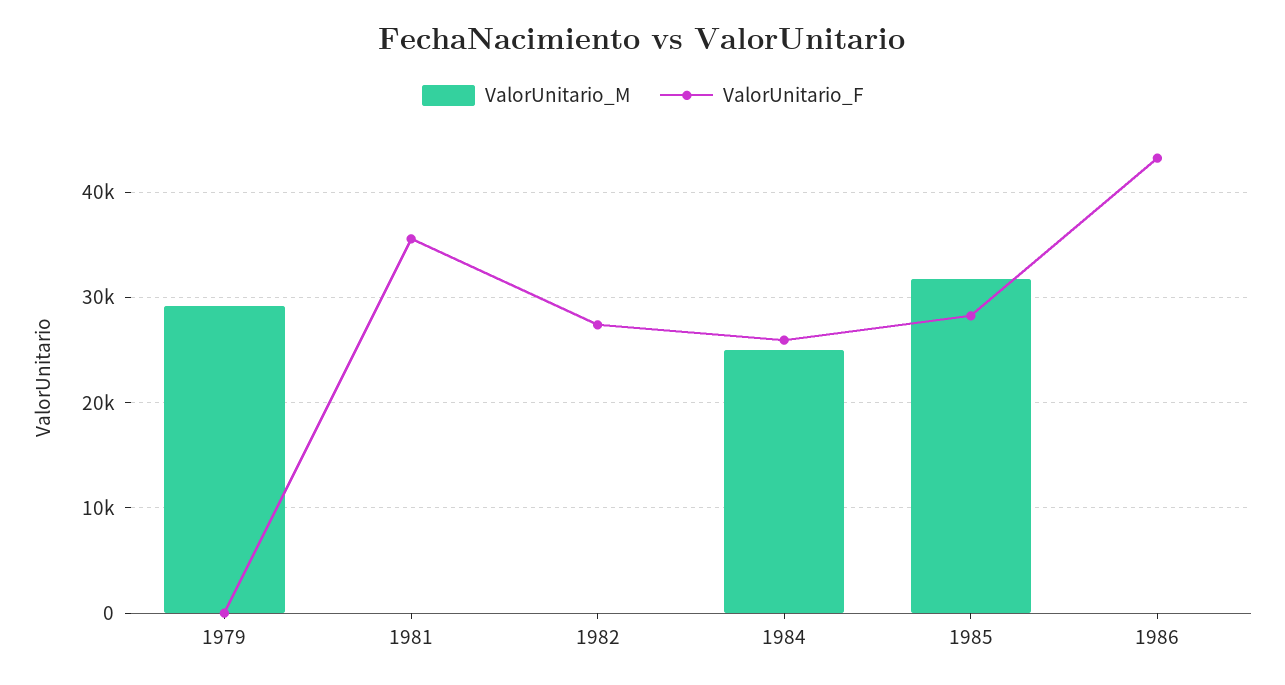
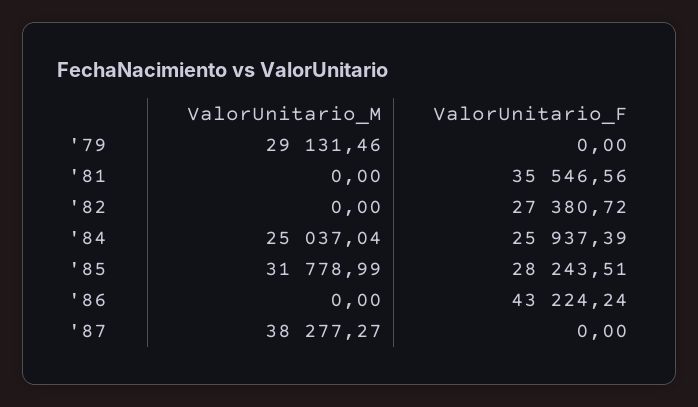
ValorUnitario_M, '87: none -> 38277.27
ValorUnitario_F, '87: none -> 0

